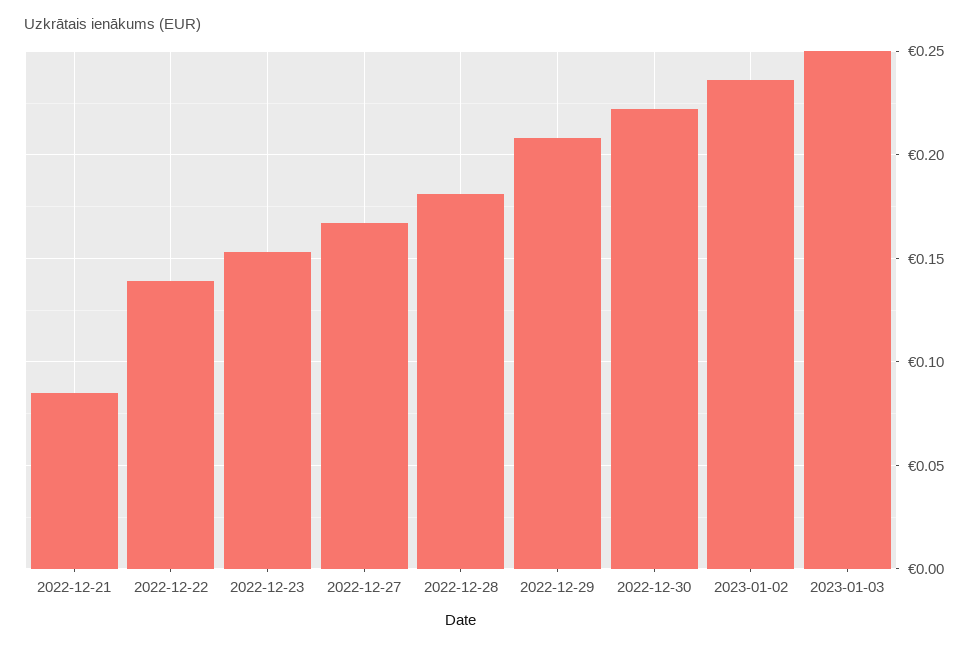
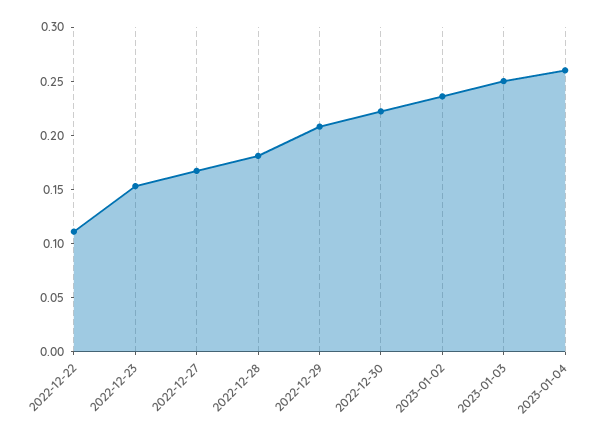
2022-12-21: 0.085 -> none
2022-12-22: 0.14 -> 0.11
2023-01-04: none -> 0.26

